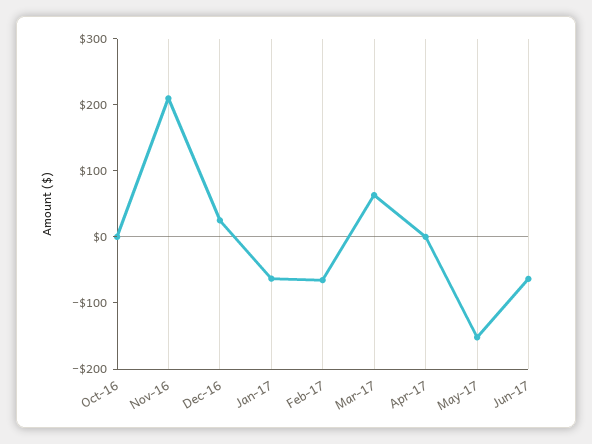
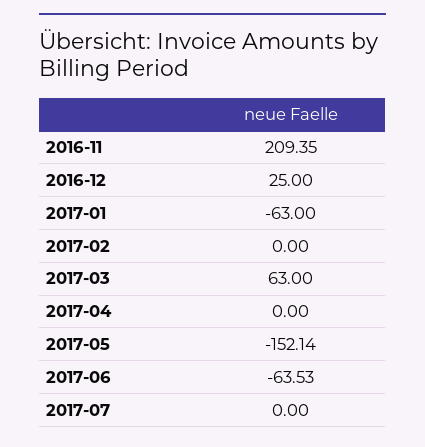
Oct-16: 0 -> none
Feb-17: -60 -> 0
2017-07: none -> 0

